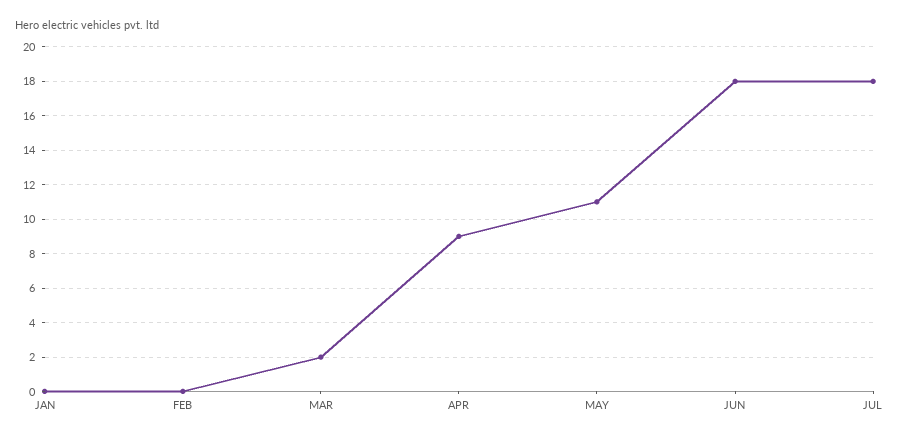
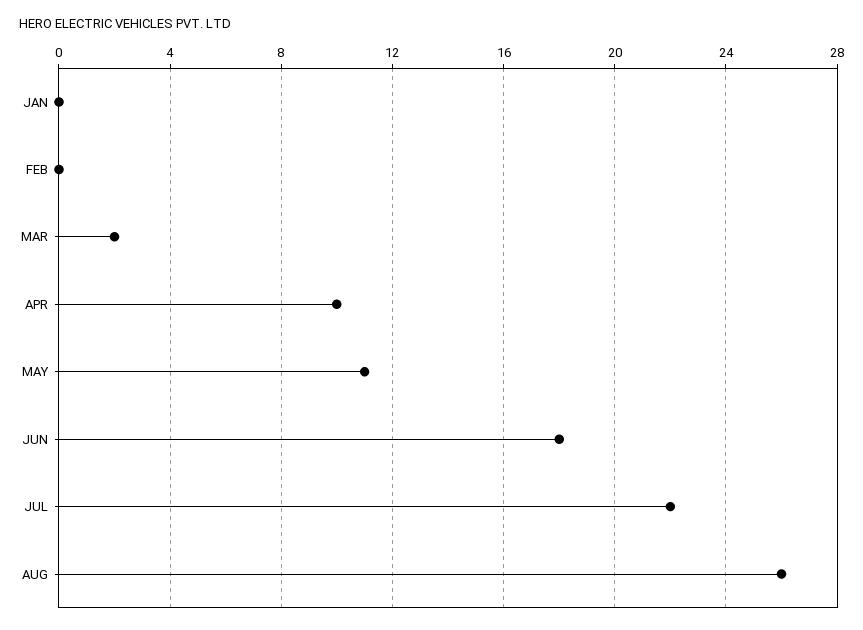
APR: 9 -> 10
JUL: 18 -> 22
AUG: none -> 26

